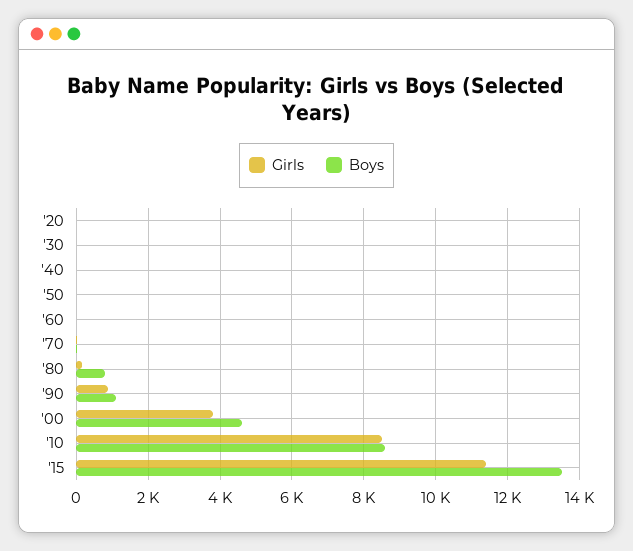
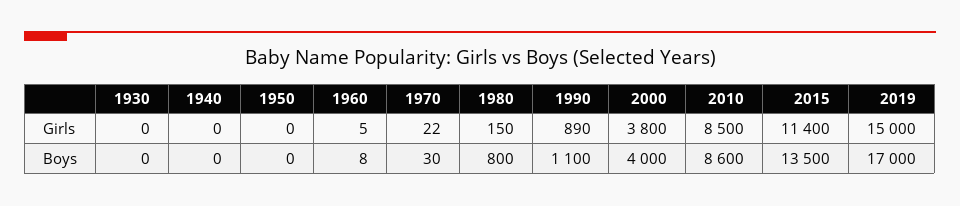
Girls, '20: 0 -> none
Boys, '20: 0 -> none
Boys, '00: 4600 -> 4000
Girls, 2019: none -> 15000
Boys, 2019: none -> 17000

